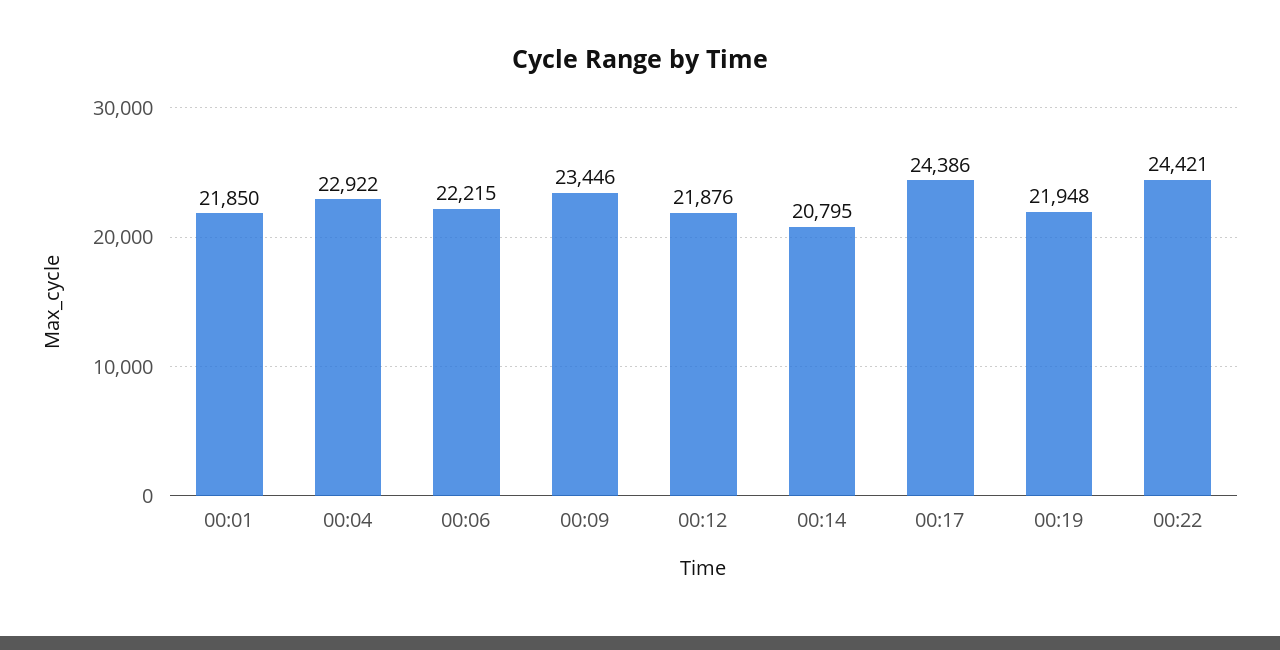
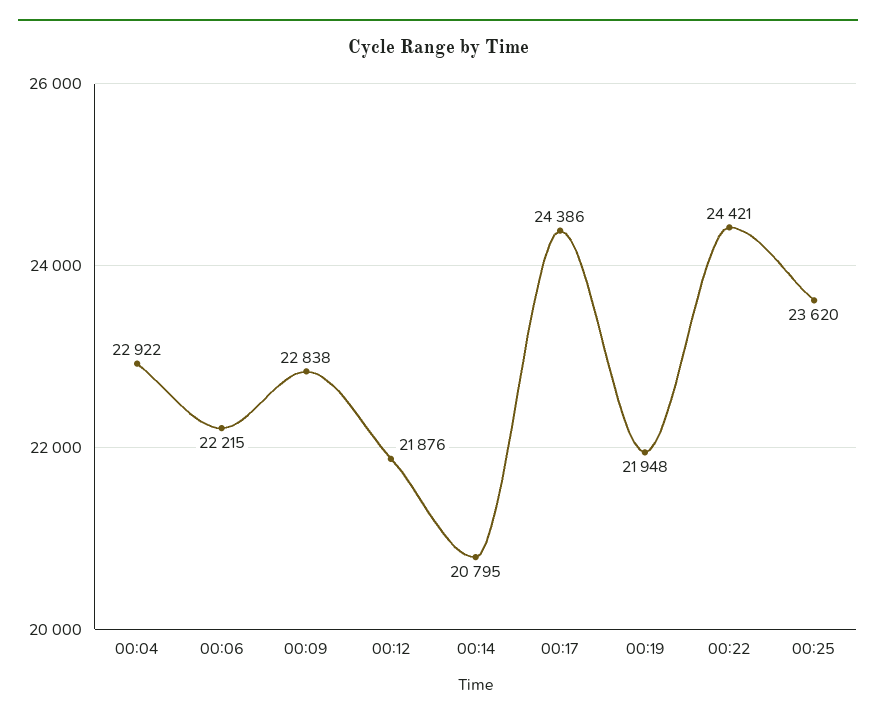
00:01: 21850 -> none
00:09: 23446 -> 22838
00:25: none -> 23620

